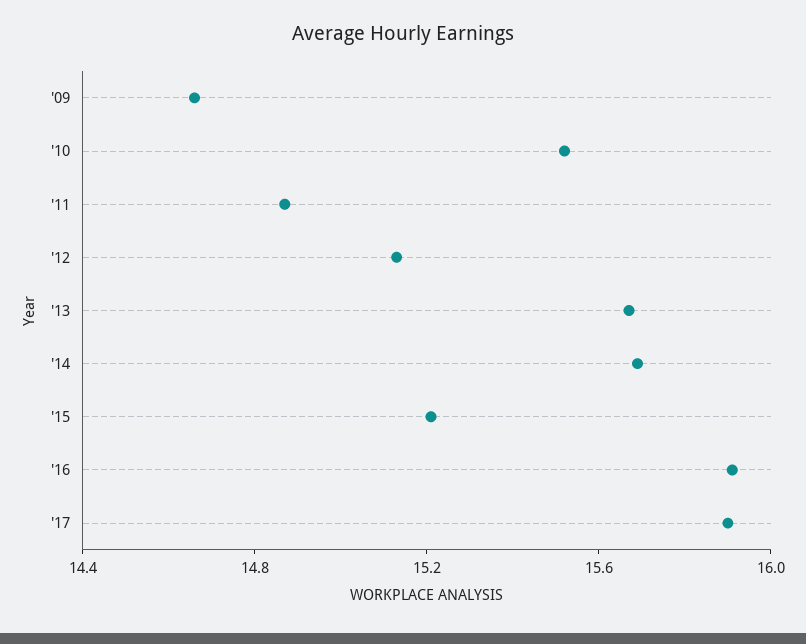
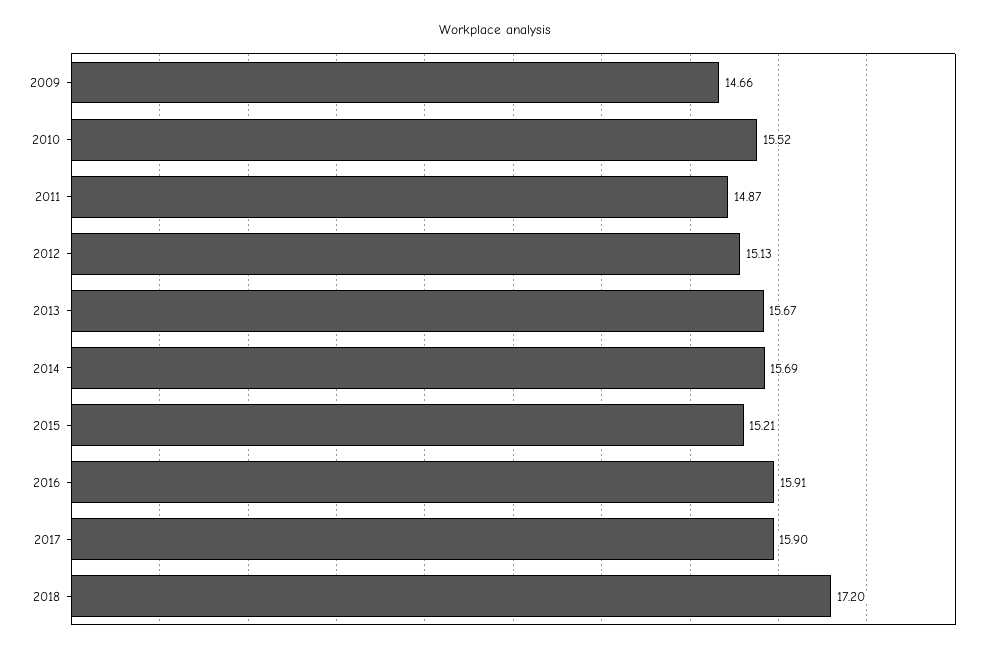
2018: none -> 17.2

